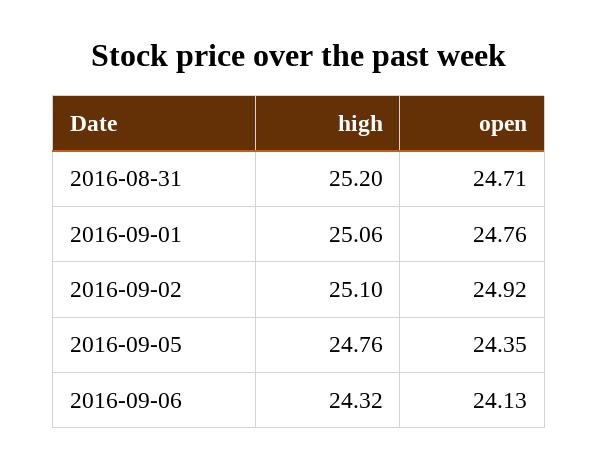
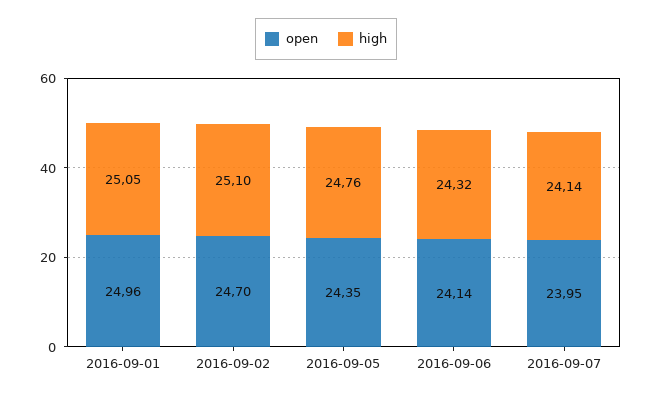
high, 2016-08-31: 25.2 -> none
open, 2016-08-31: 24.71 -> none
high, 2016-09-01: 25.06 -> 25.05
open, 2016-09-01: 24.76 -> 24.96
open, 2016-09-02: 24.92 -> 24.7
open, 2016-09-06: 24.13 -> 24.14
open, 2016-09-07: none -> 23.95
high, 2016-09-07: none -> 24.14

